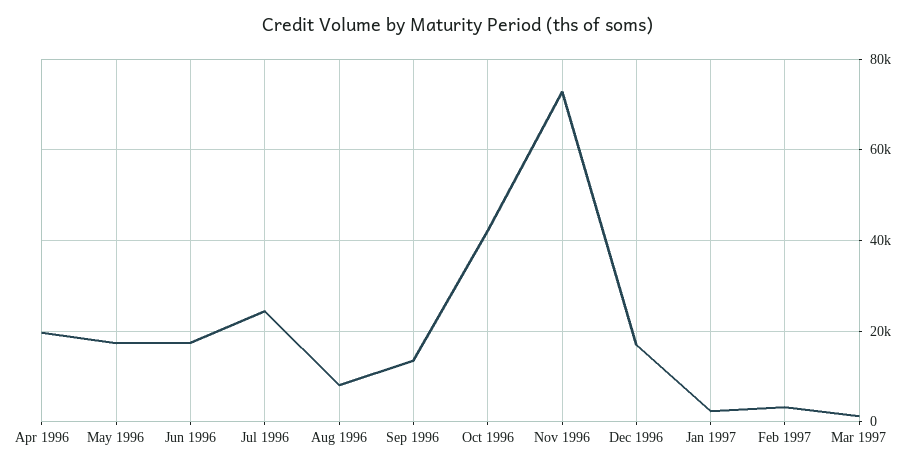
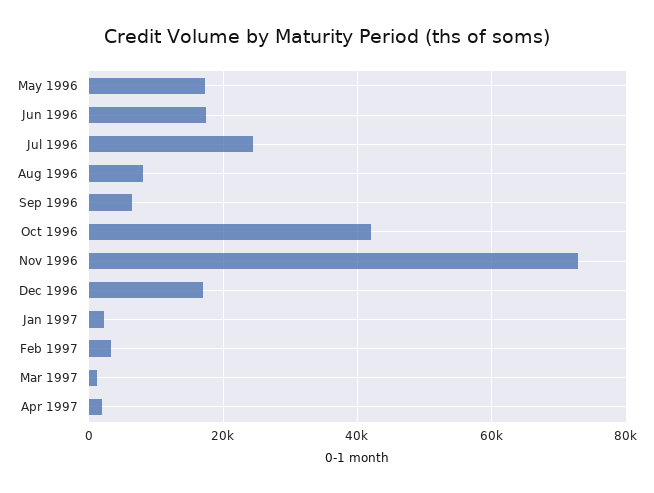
Apr 1996: 20000 -> none
Sep 1996: 14000 -> 6000
Apr 1997: none -> 2000

